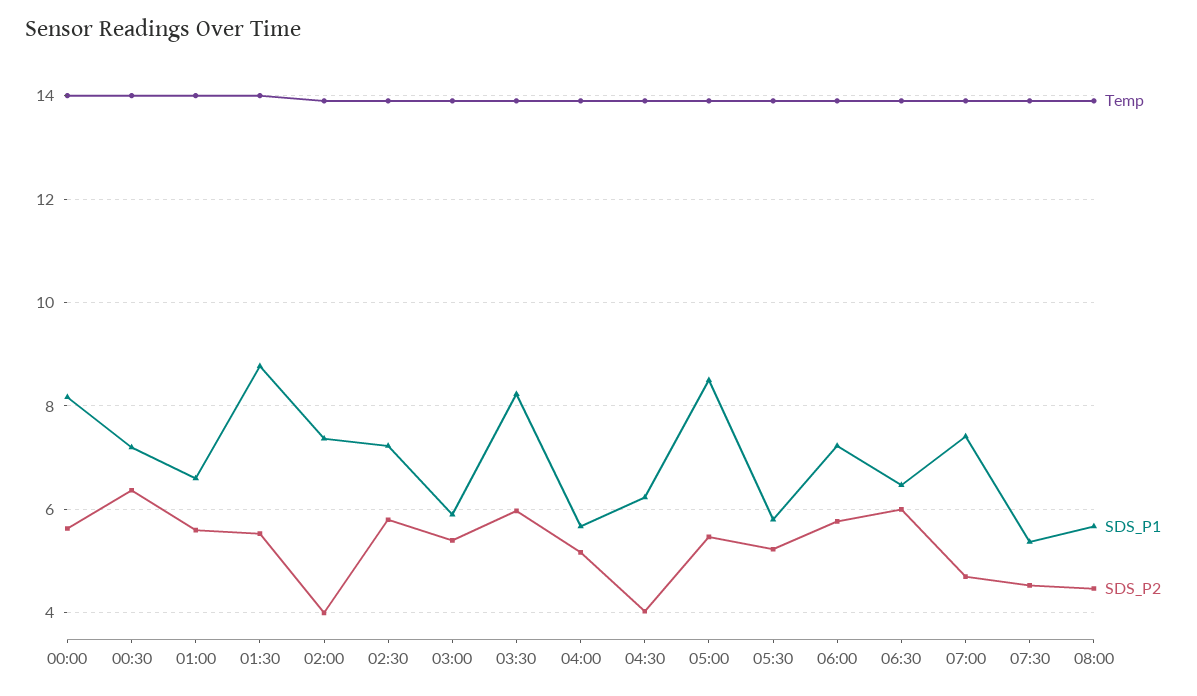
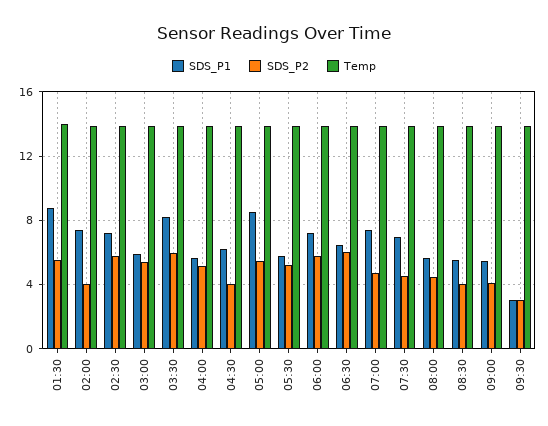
Temp, 00:00: 14 -> none
SDS_P1, 00:00: 8.2 -> none
SDS_P2, 00:00: 5.6 -> none
Temp, 00:30: 14 -> none
SDS_P1, 00:30: 7.2 -> none
SDS_P2, 00:30: 6.4 -> none
Temp, 01:00: 14 -> none
SDS_P1, 01:00: 6.6 -> none
SDS_P2, 01:00: 5.6 -> none
SDS_P1, 07:30: 5.4 -> 7
SDS_P1, 08:30: none -> 5.5
SDS_P2, 08:30: none -> 4
Temp, 08:30: none -> 14
SDS_P1, 09:00: none -> 5.5
SDS_P2, 09:00: none -> 4
Temp, 09:00: none -> 14
SDS_P1, 09:30: none -> 3
SDS_P2, 09:30: none -> 3
Temp, 09:30: none -> 14

